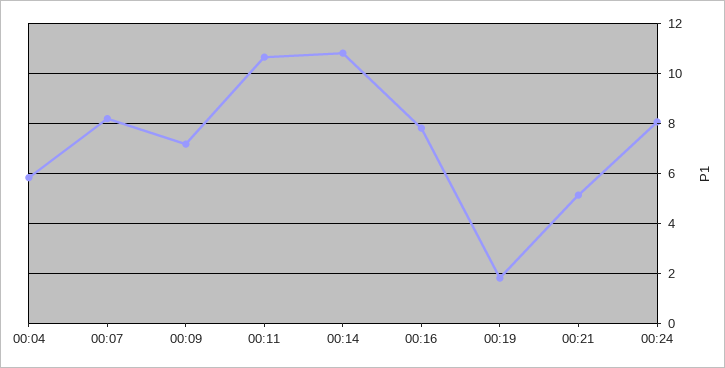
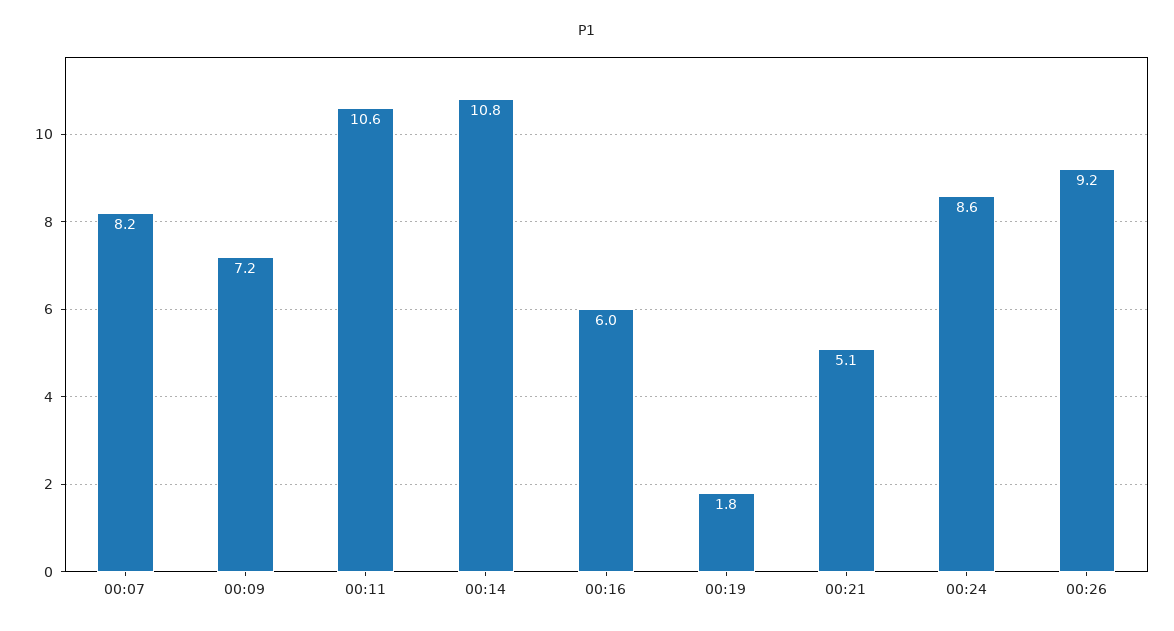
00:04: 5.75 -> none
00:16: 7.75 -> 6
00:24: 8 -> 8.6
00:26: none -> 9.2

